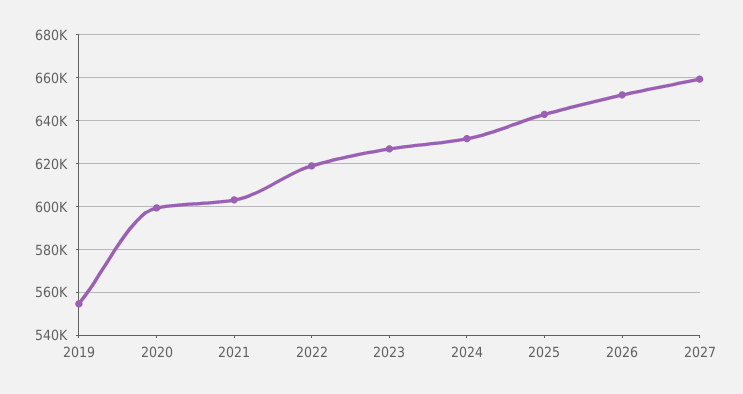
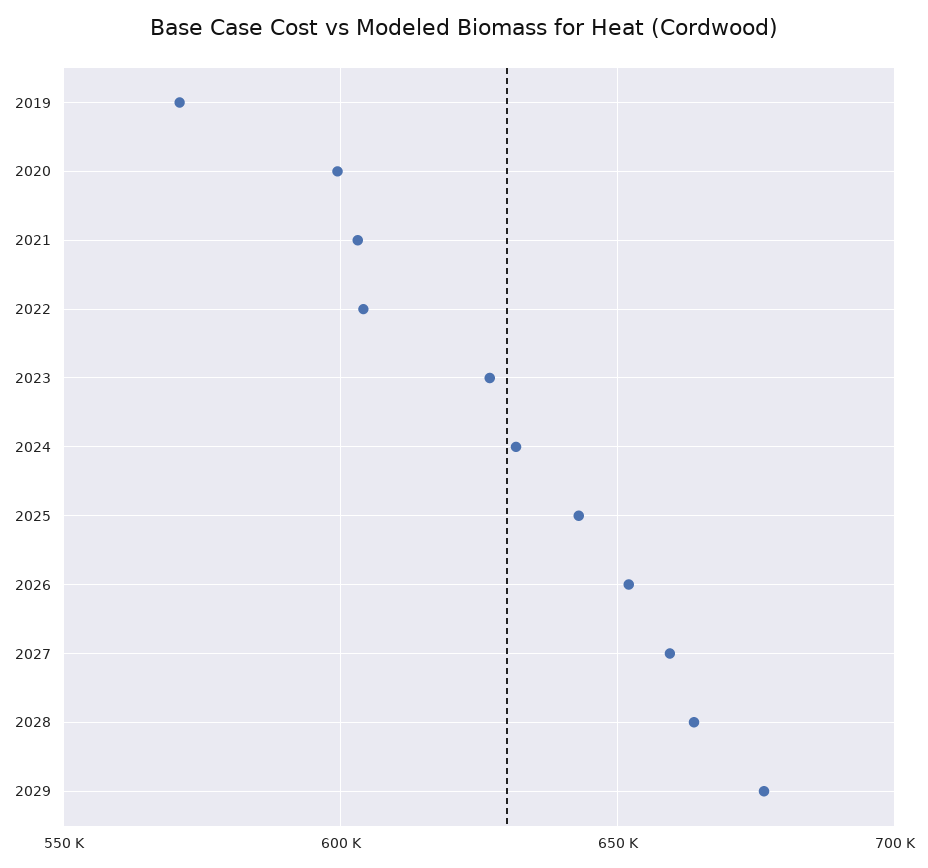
2019: 555000 -> 570000
2022: 620000 -> 605000
2028: none -> 665000
2029: none -> 675000

